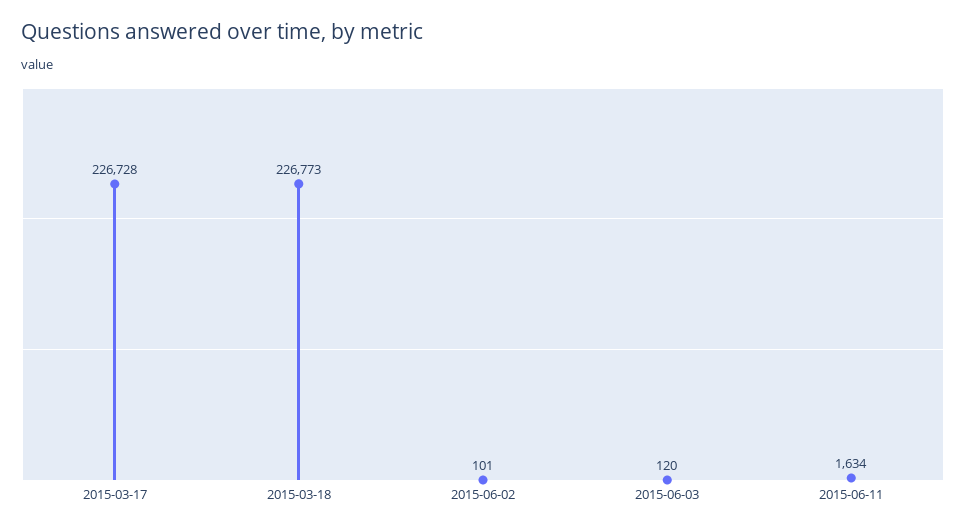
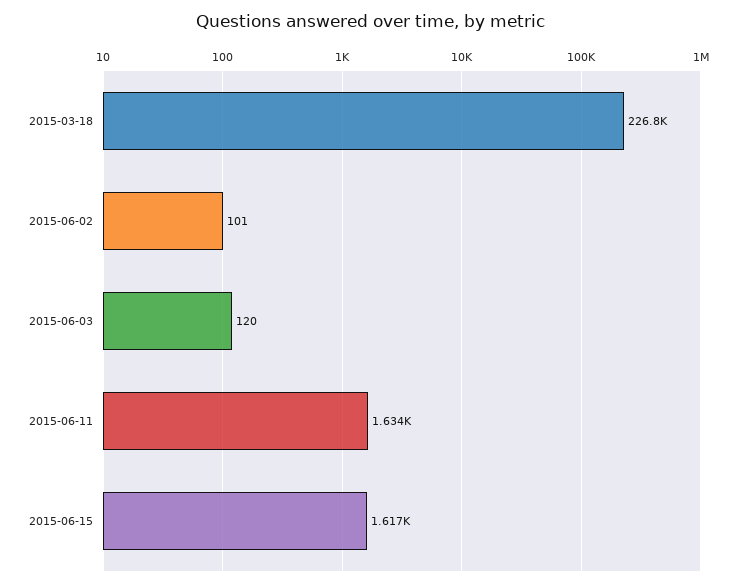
2015-03-17: 226728 -> none
2015-06-15: none -> 1617

